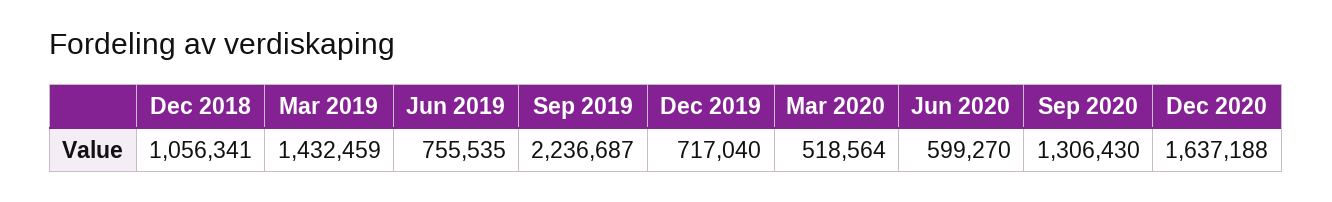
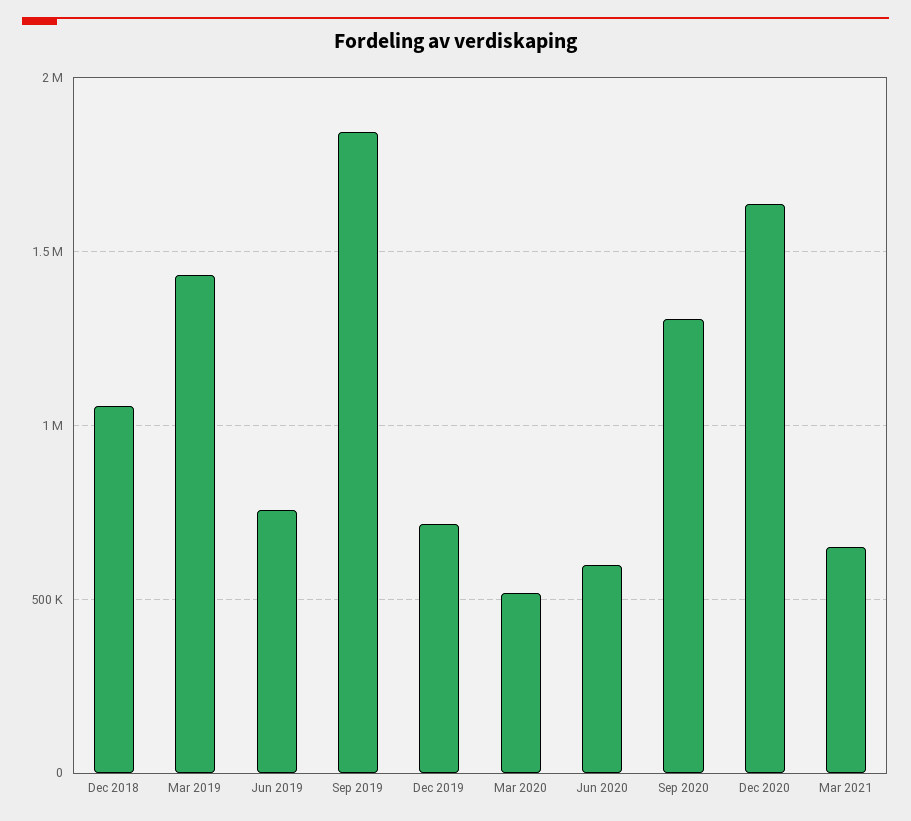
Sep 2019: 2236687 -> 1850000
Mar 2021: none -> 650000

